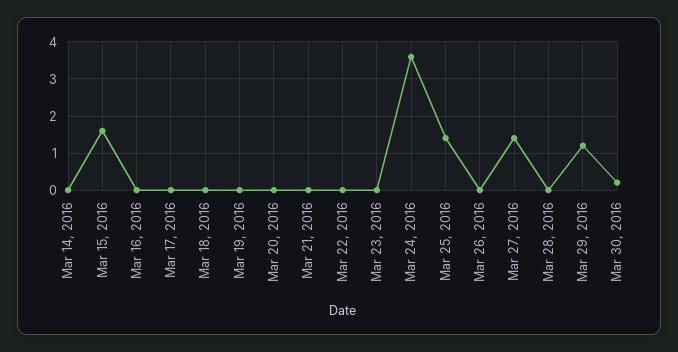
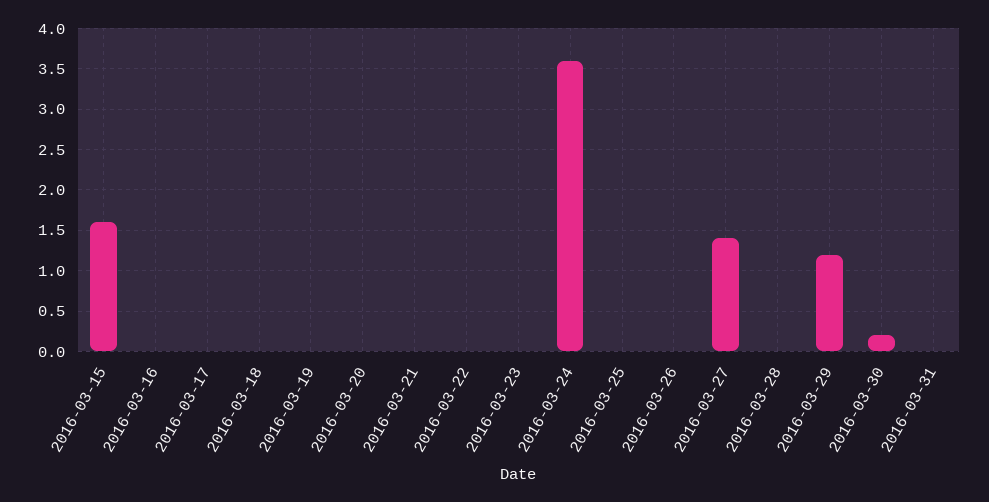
Mar 14, 2016: 0 -> none
Mar 25, 2016: 1.5 -> 0
2016-03-31: none -> 0

